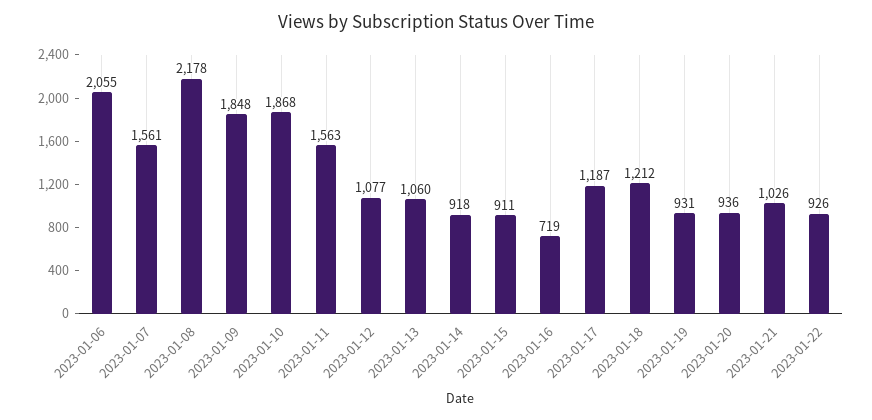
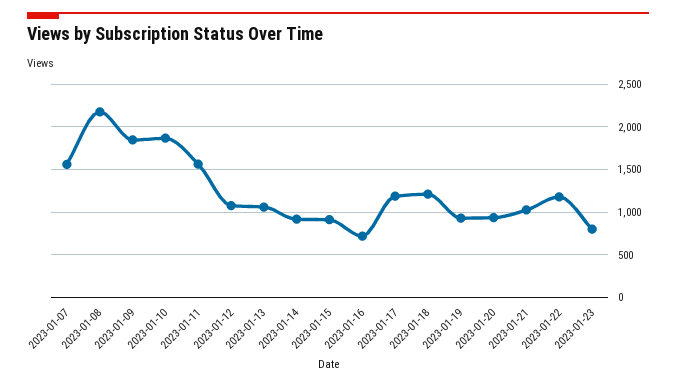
2023-01-06: 2055 -> none
2023-01-22: 926 -> 1200
2023-01-23: none -> 800

